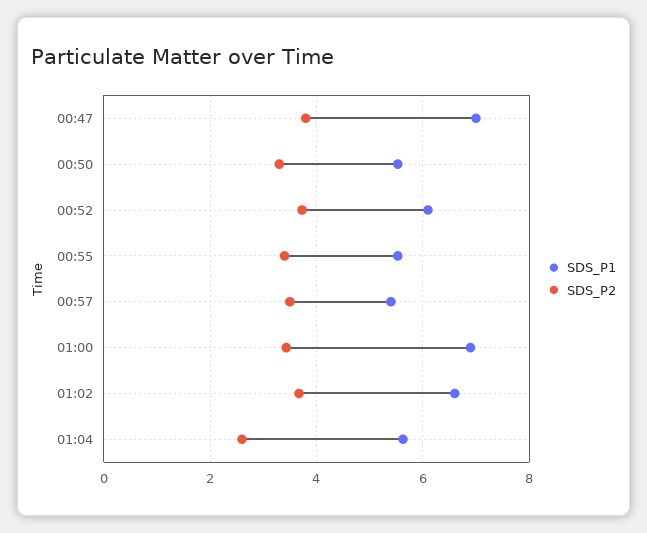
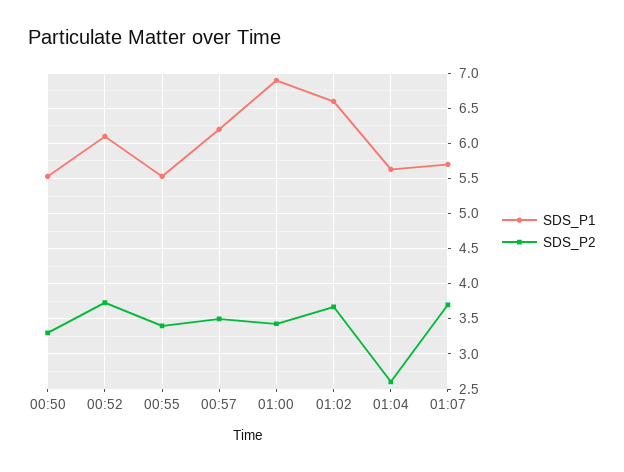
SDS_P1, 00:47: 7 -> none
SDS_P2, 00:47: 3.8 -> none
SDS_P1, 00:57: 5.4 -> 6.2
SDS_P1, 01:07: none -> 5.7
SDS_P2, 01:07: none -> 3.7

